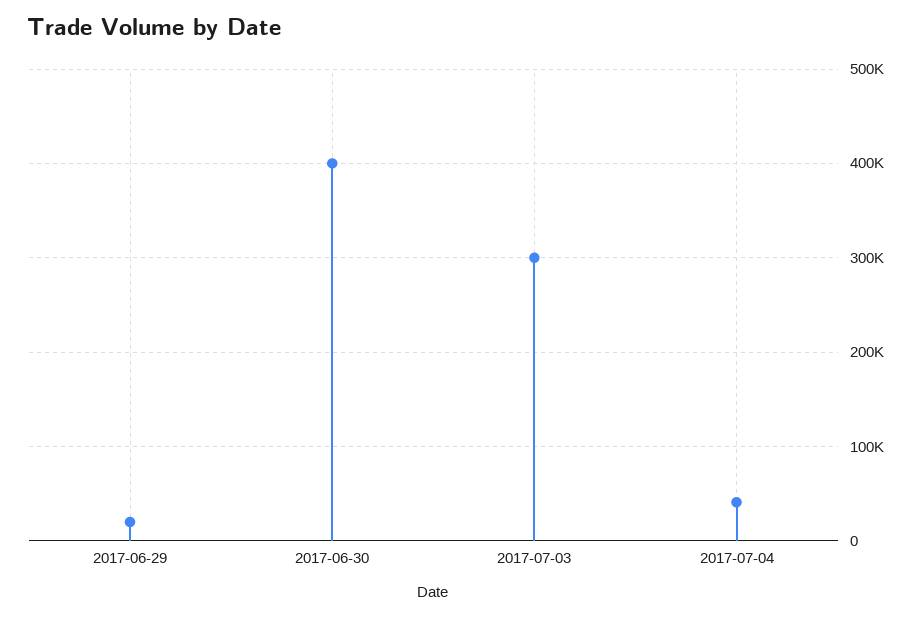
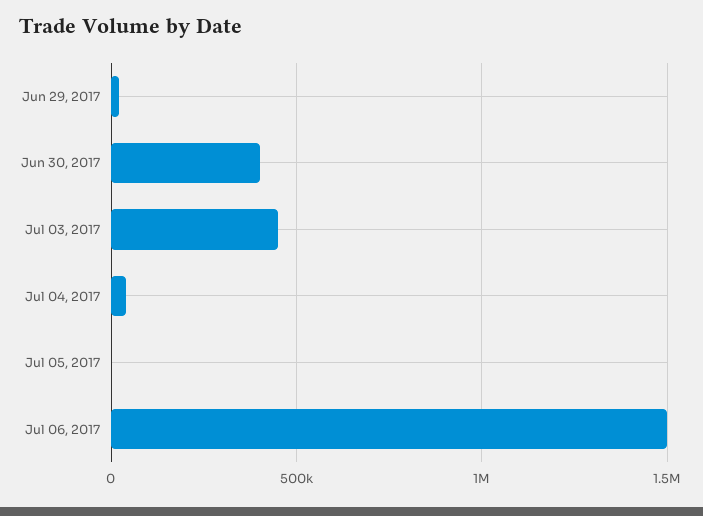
2017-07-03: 300000 -> 450000
Jul 05, 2017: none -> 0
Jul 06, 2017: none -> 1500000

